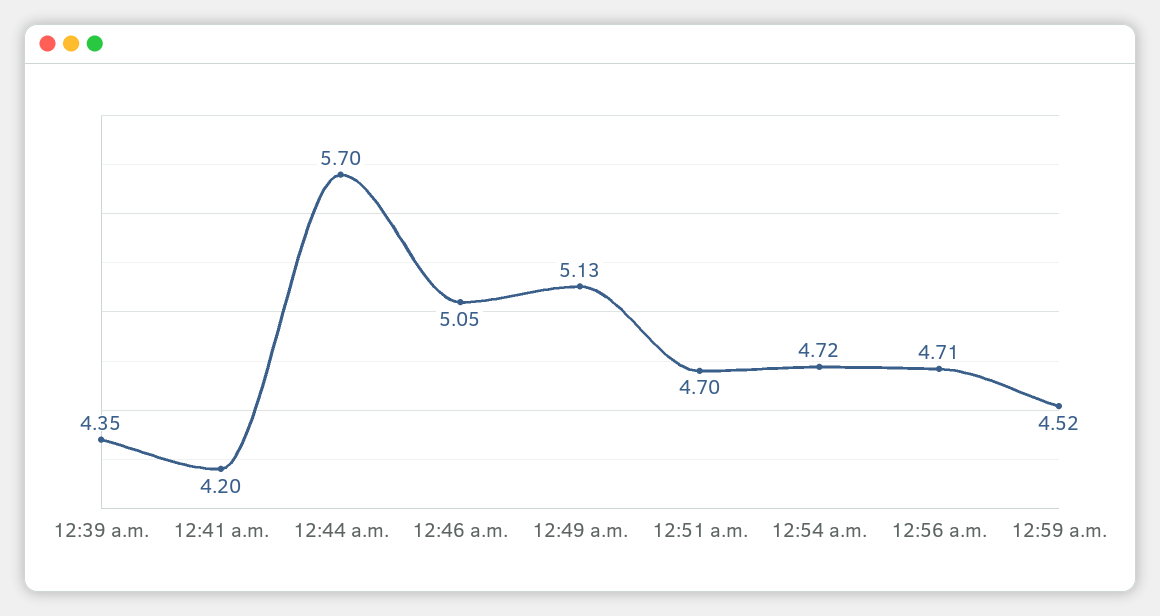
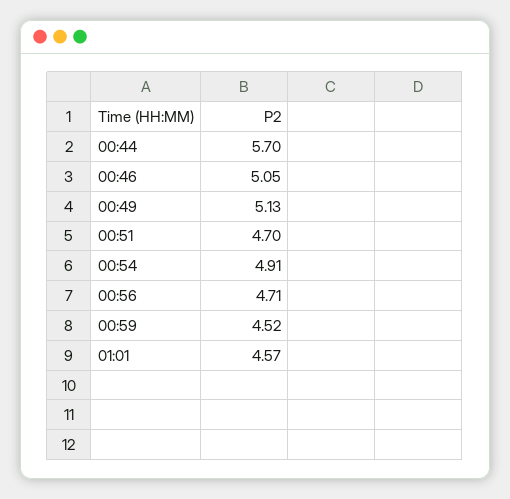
12:39 a.m.: 4.35 -> none
12:41 a.m.: 4.2 -> none
12:54 a.m.: 4.72 -> 4.91
01:01: none -> 4.57

